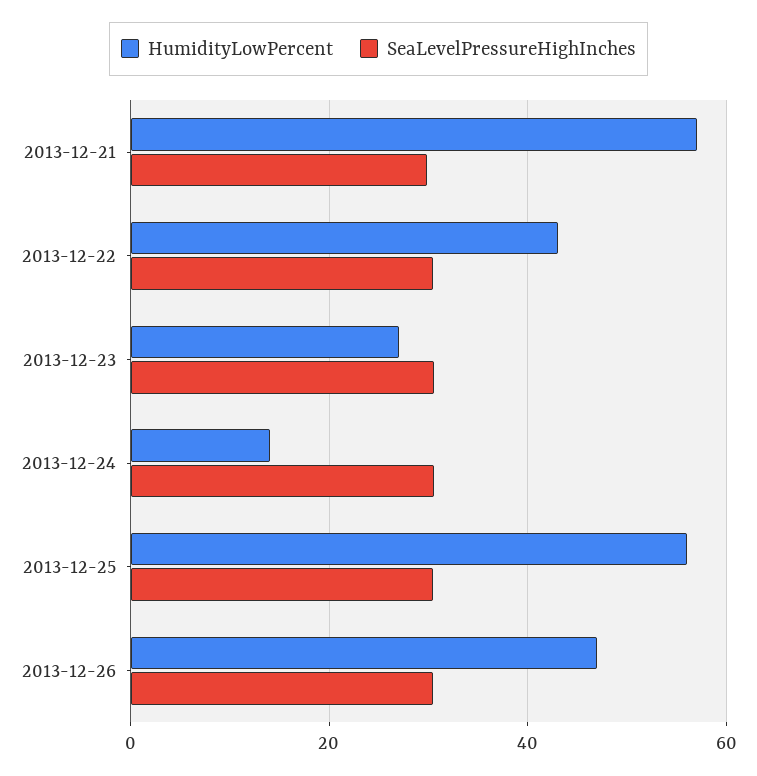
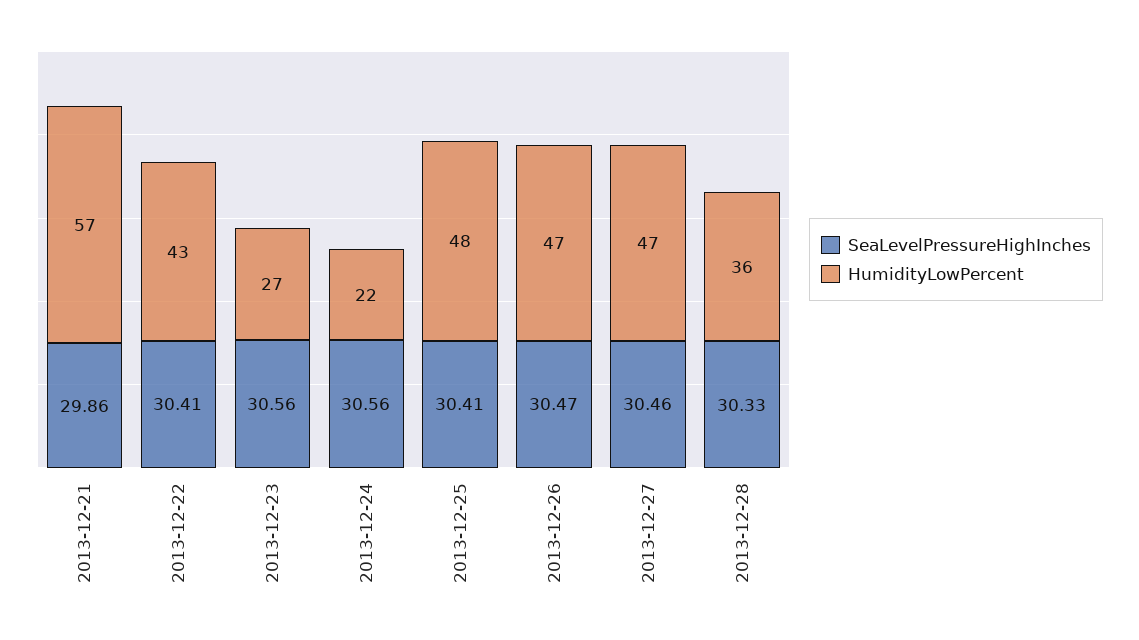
HumidityLowPercent, 2013-12-24: 14 -> 22
HumidityLowPercent, 2013-12-25: 56 -> 48
SeaLevelPressureHighInches, 2013-12-27: none -> 30.46
HumidityLowPercent, 2013-12-27: none -> 47
SeaLevelPressureHighInches, 2013-12-28: none -> 30.33
HumidityLowPercent, 2013-12-28: none -> 36

